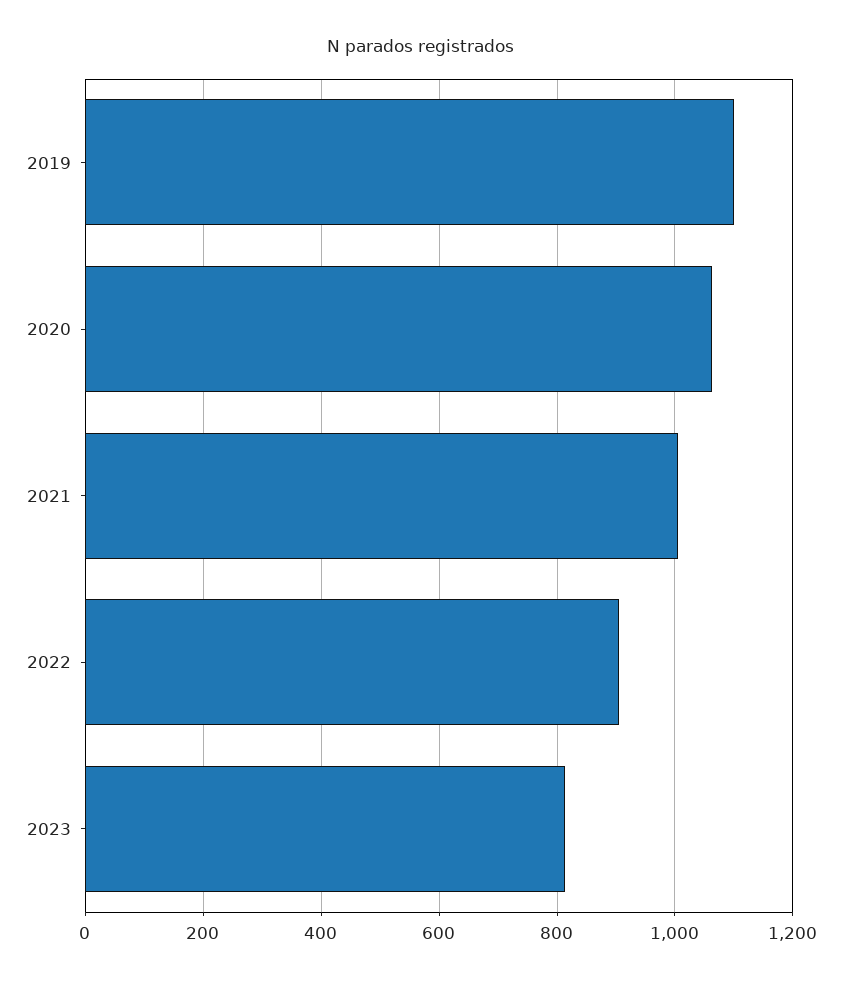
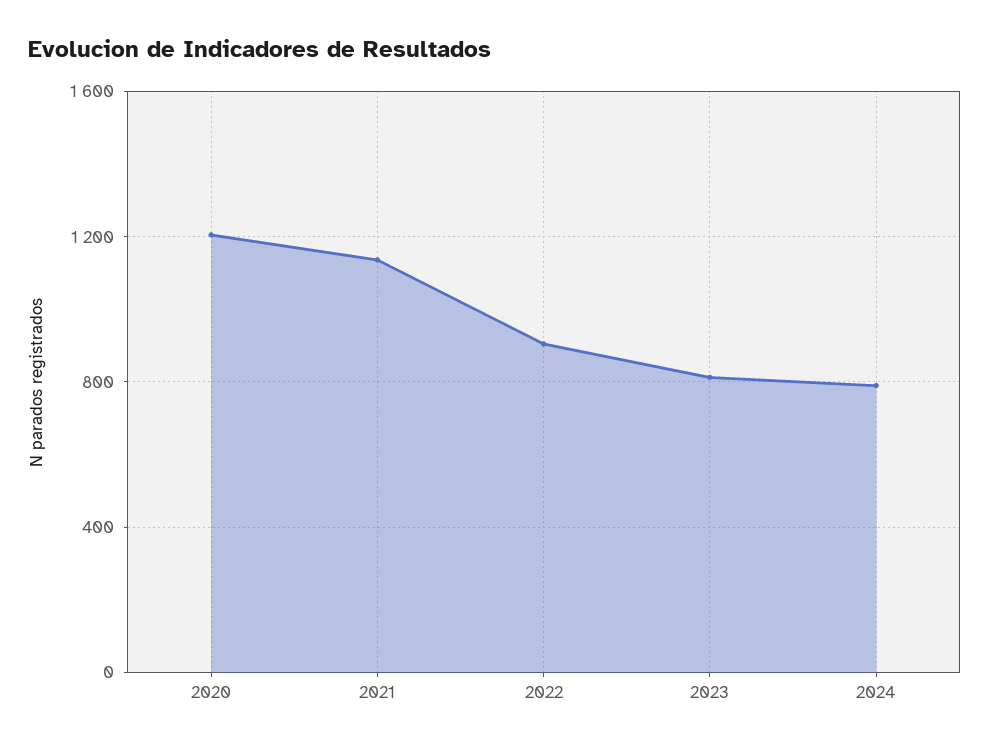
2019: 1100 -> none
2020: 1060 -> 1200
2021: 1000 -> 1150
2024: none -> 800

